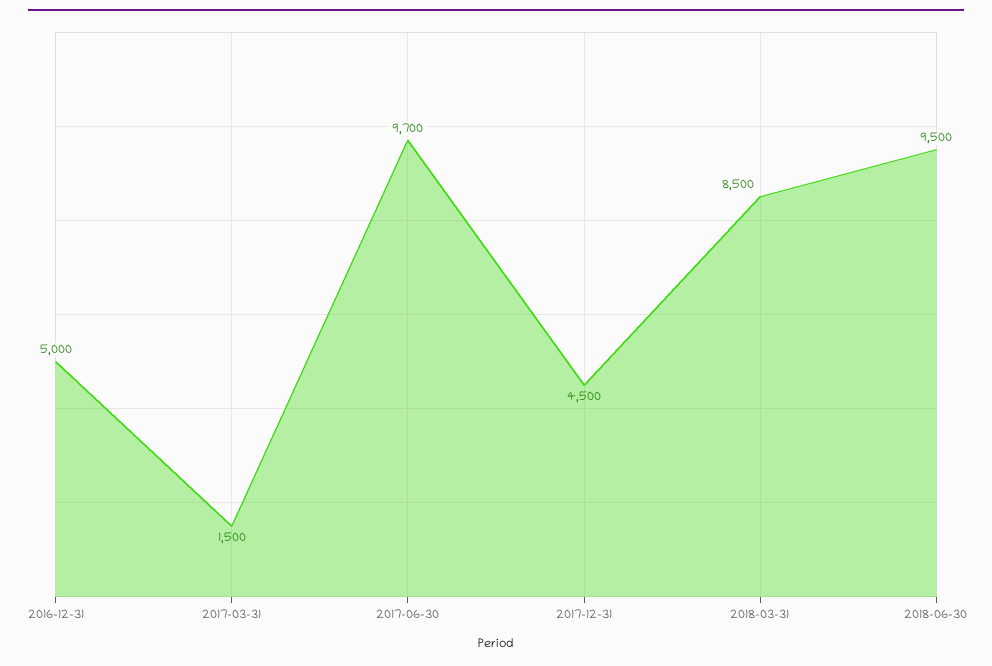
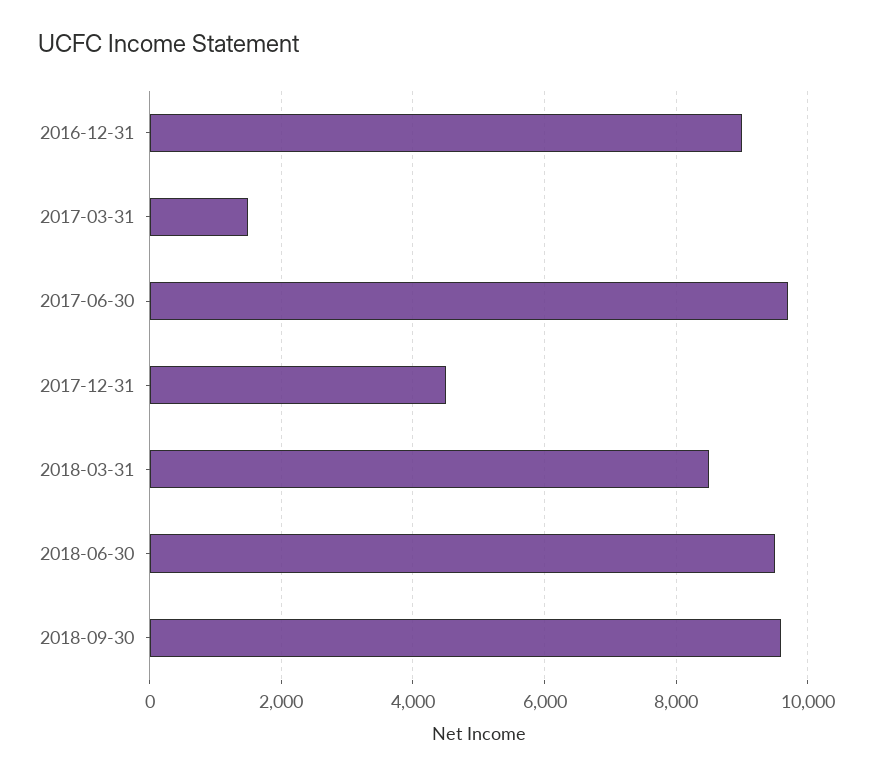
2016-12-31: 5000 -> 9000
2018-09-30: none -> 9600

